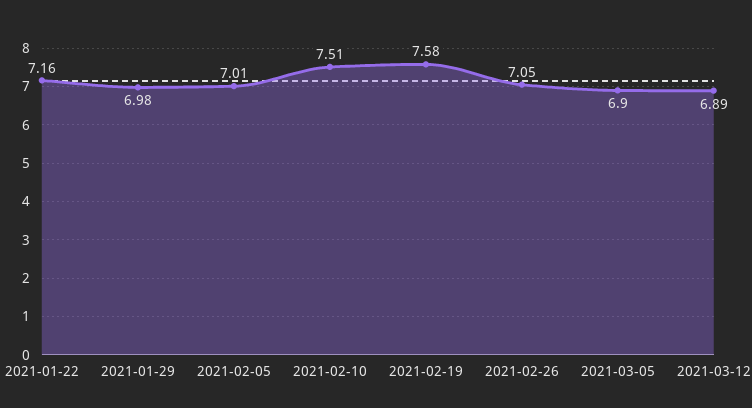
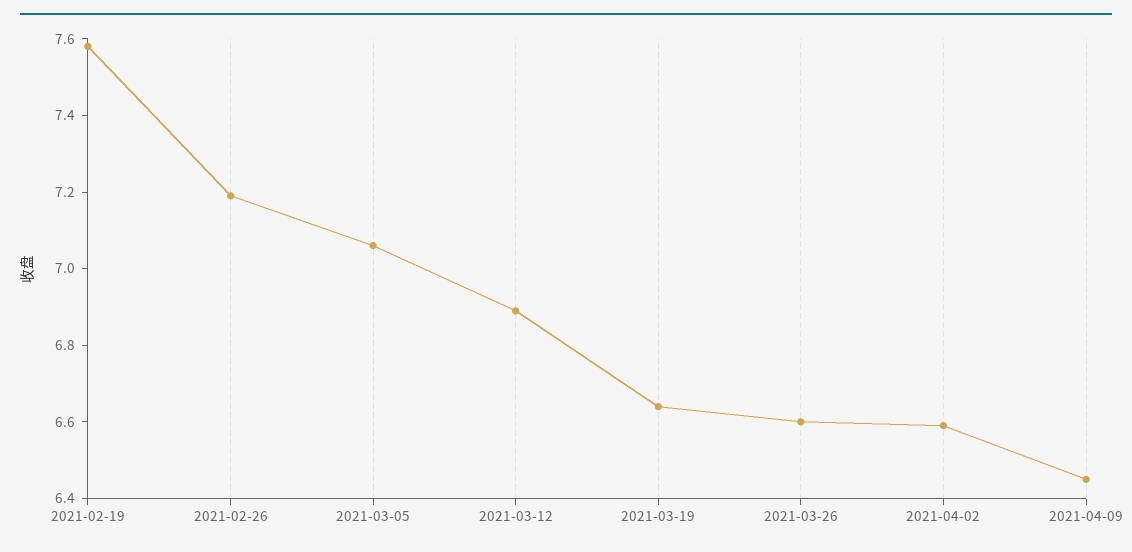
2021-01-22: 7.16 -> none
2021-01-29: 6.98 -> none
2021-02-05: 7.01 -> none
2021-02-10: 7.51 -> none
2021-02-26: 7.05 -> 7.2
2021-03-05: 6.9 -> 7.05
2021-03-19: none -> 6.65
2021-03-26: none -> 6.6
2021-04-02: none -> 6.6
2021-04-09: none -> 6.45

